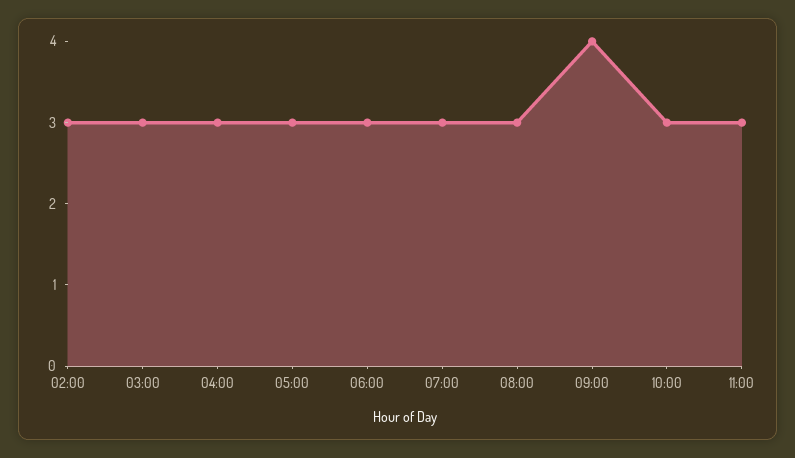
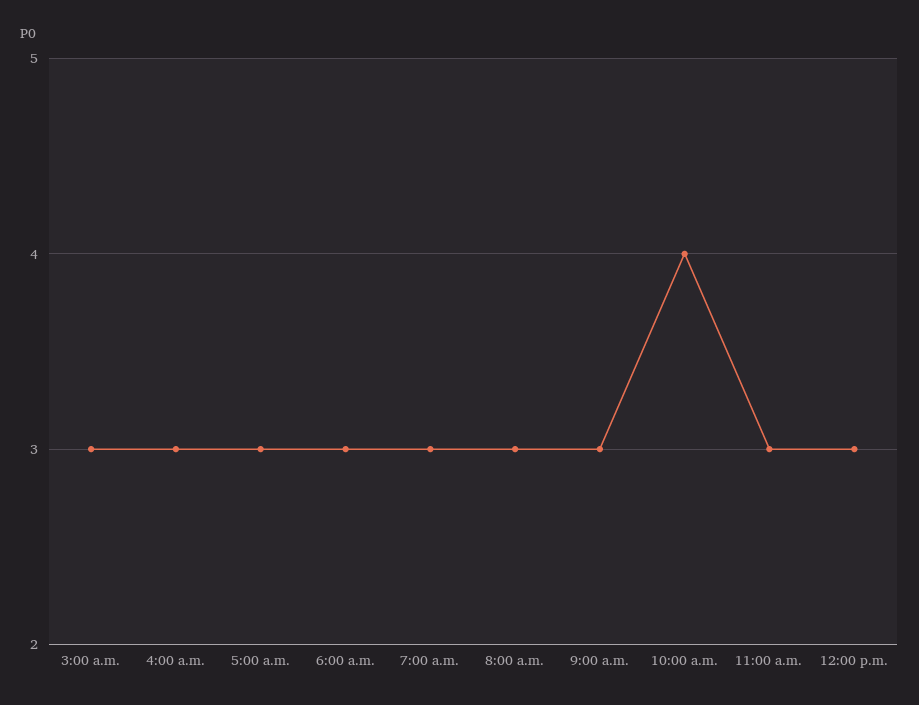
02:00: 3 -> none
09:00: 4 -> 3
10:00: 3 -> 4
12:00 p.m.: none -> 3

